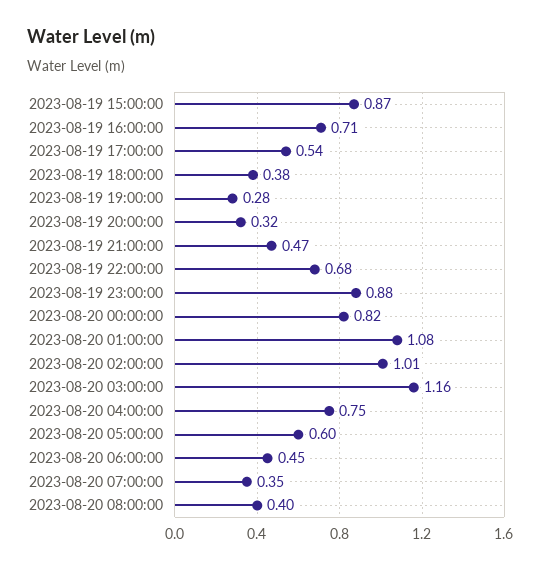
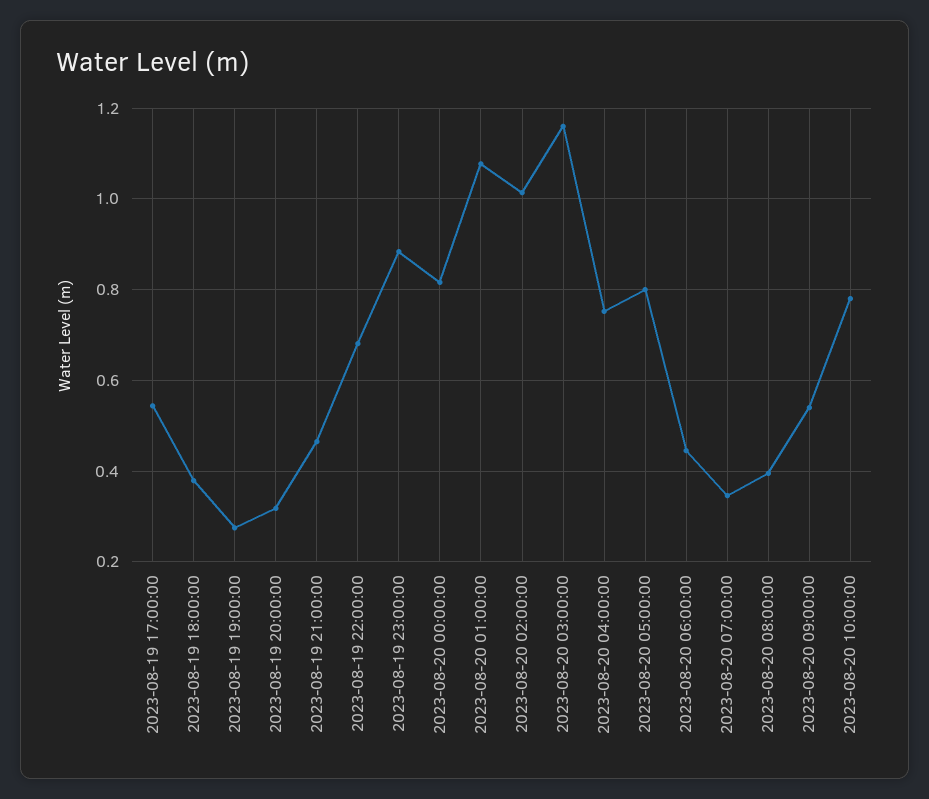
2023-08-19 15:00:00: 0.87 -> none
2023-08-19 16:00:00: 0.71 -> none
2023-08-20 05:00:00: 0.6 -> 0.8
2023-08-20 09:00:00: none -> 0.54
2023-08-20 10:00:00: none -> 0.78

